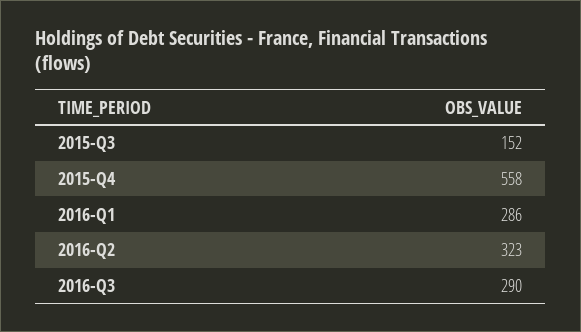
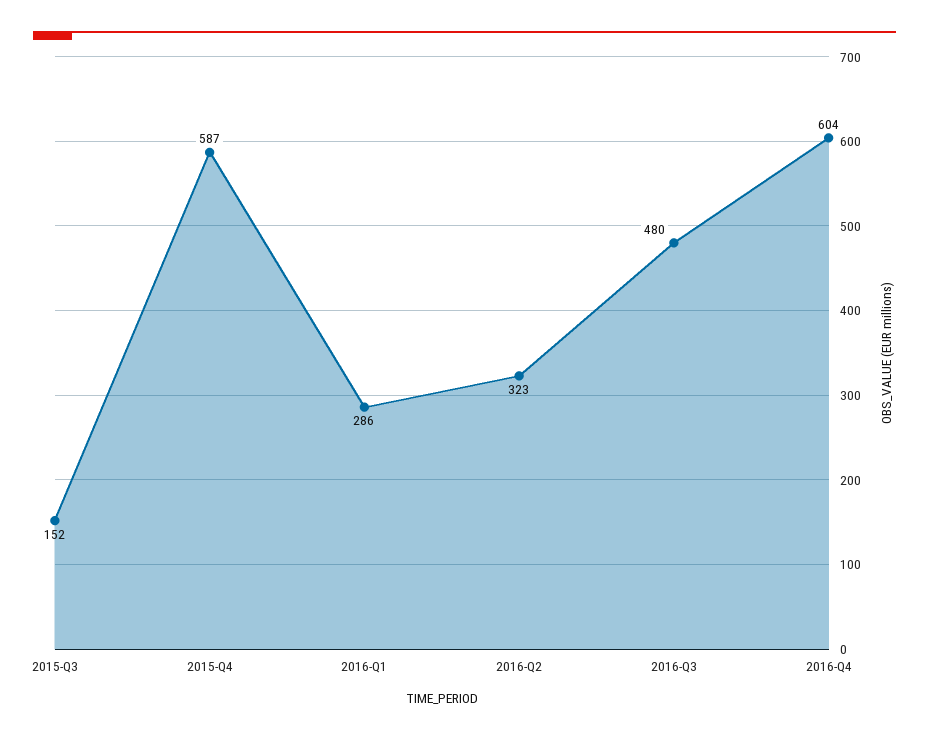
2015-Q4: 558 -> 587
2016-Q3: 290 -> 480
2016-Q4: none -> 604

